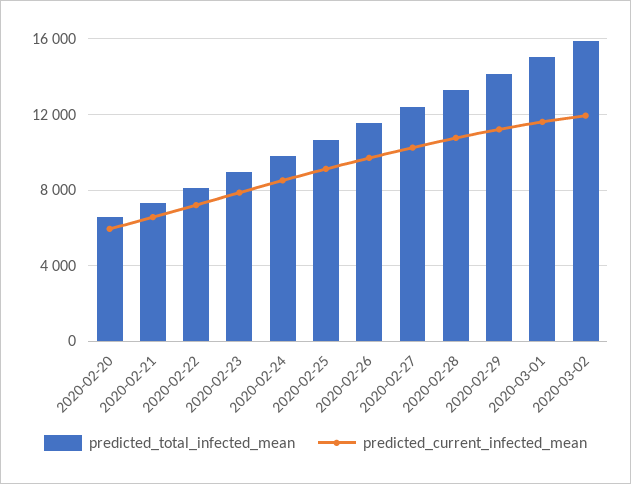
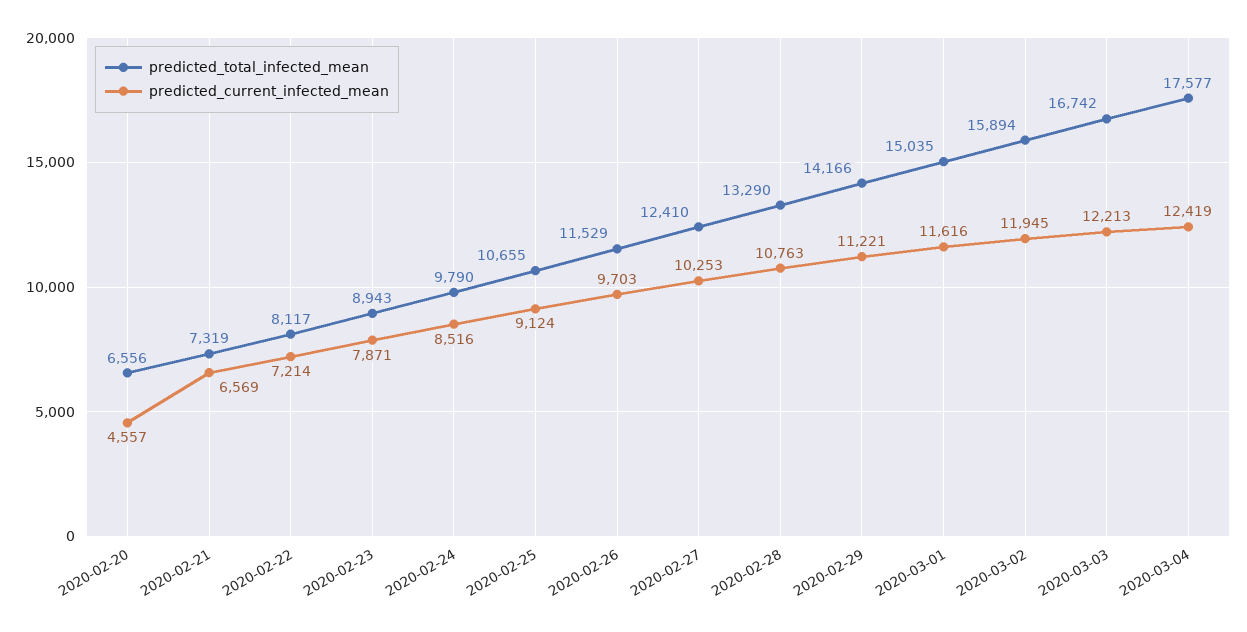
predicted_current_infected_mean, 2020-02-20: 6000 -> 4557
predicted_total_infected_mean, 2020-03-03: none -> 16742
predicted_current_infected_mean, 2020-03-03: none -> 12213
predicted_total_infected_mean, 2020-03-04: none -> 17577
predicted_current_infected_mean, 2020-03-04: none -> 12419

